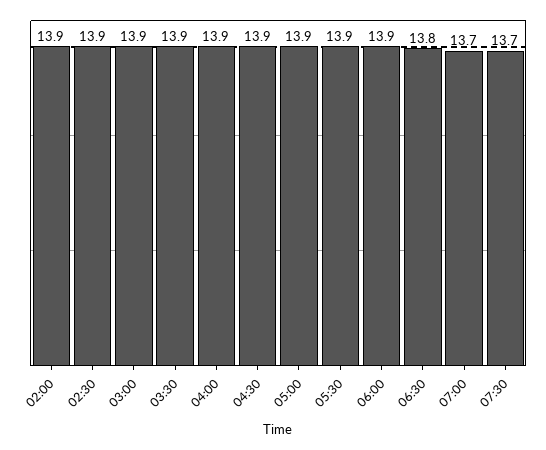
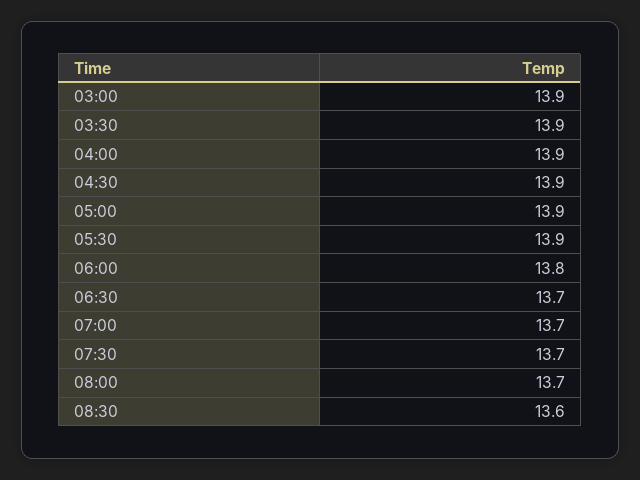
02:00: 13.9 -> none
02:30: 13.9 -> none
06:00: 13.9 -> 13.8
06:30: 13.8 -> 13.7
08:00: none -> 13.7
08:30: none -> 13.6

